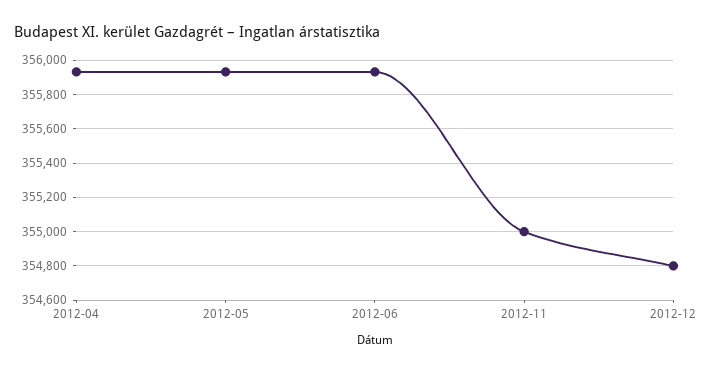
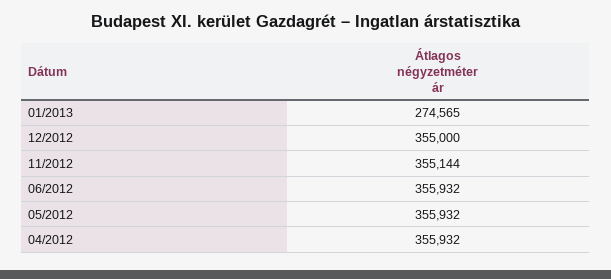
2012-11: 355000 -> 355144
2012-12: 354800 -> 355000
01/2013: none -> 274565

